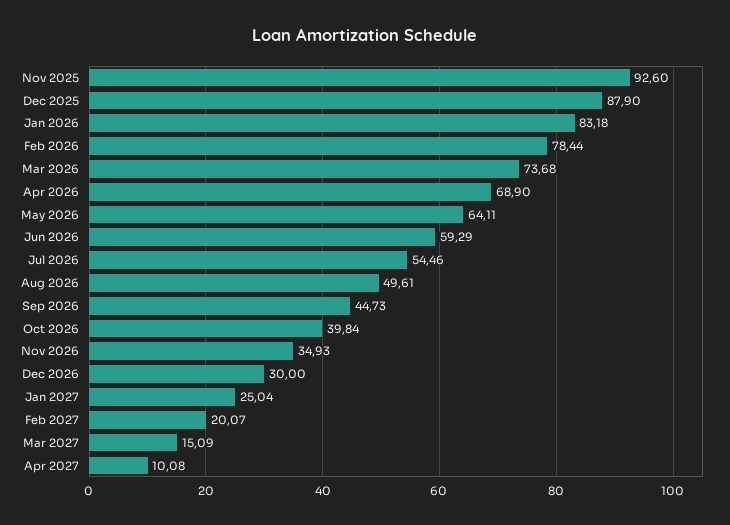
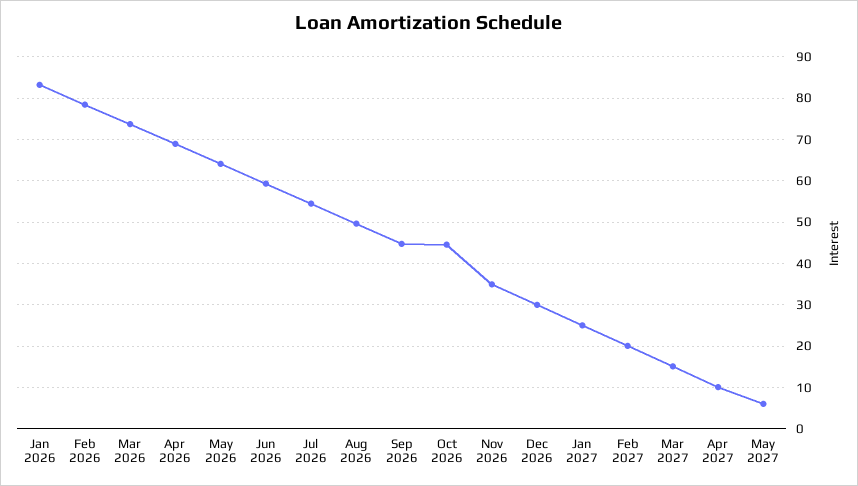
Nov 2025: 92.6 -> none
Dec 2025: 87.9 -> none
Oct 2026: 39.84 -> 44
May 2027: none -> 6

